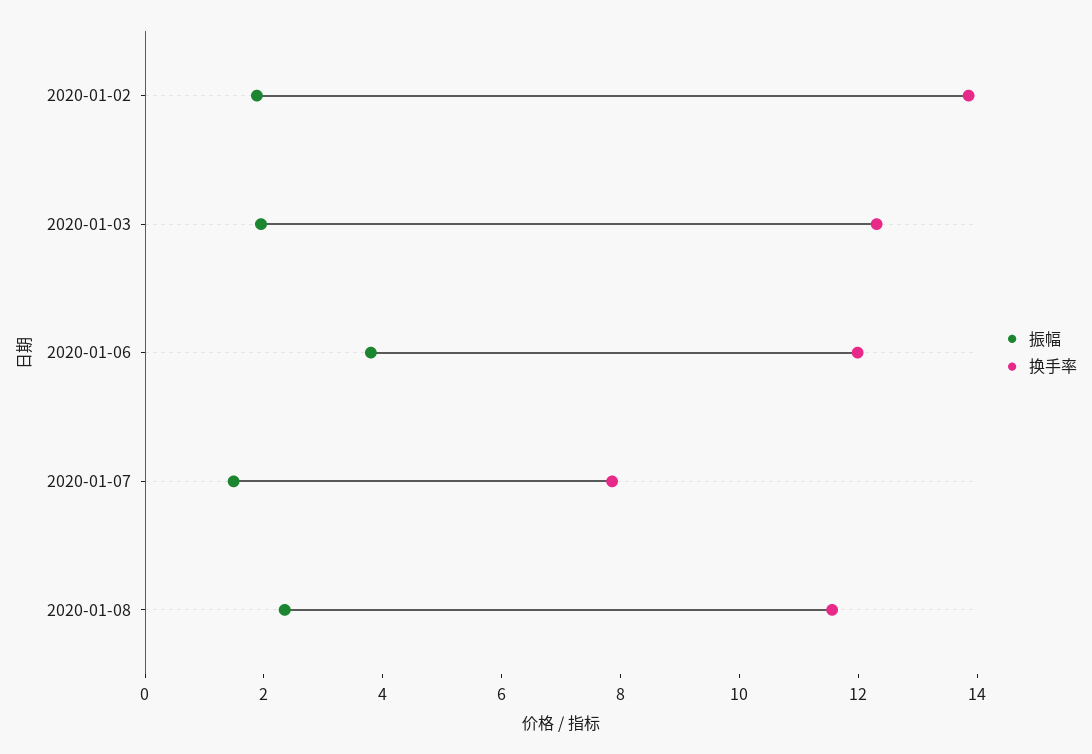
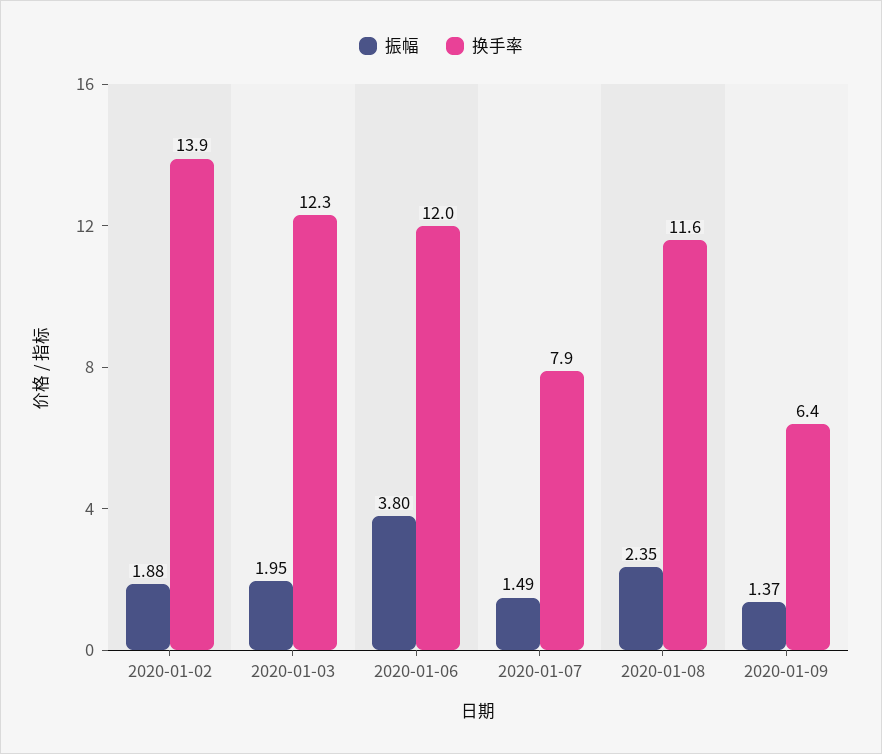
振幅, 2020-01-09: none -> 1.37
换手率, 2020-01-09: none -> 6.4

